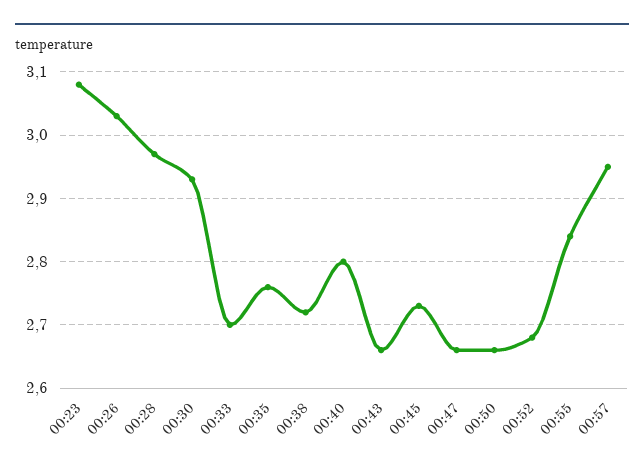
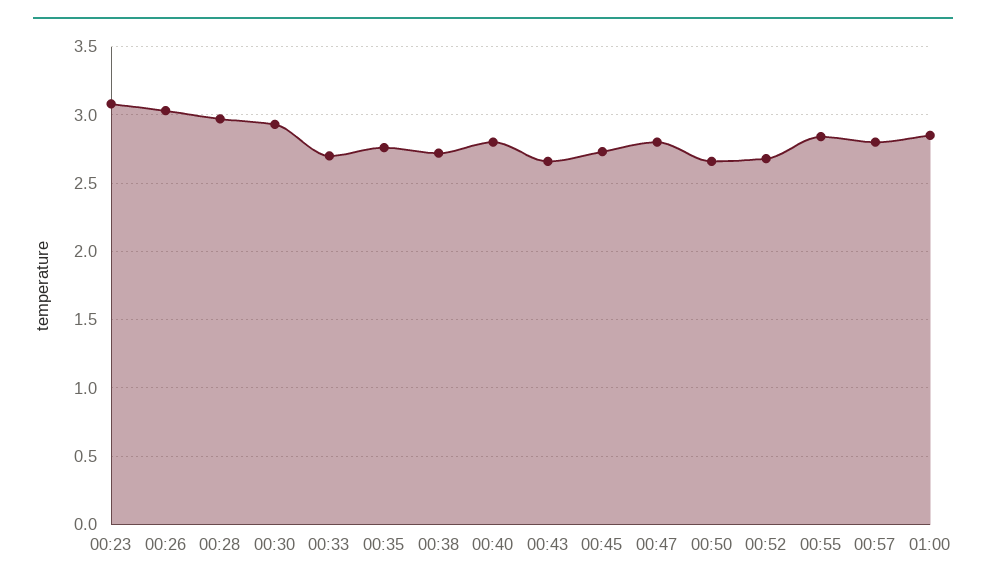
00:47: 2.66 -> 2.8
00:57: 2.95 -> 2.8
01:00: none -> 2.85

